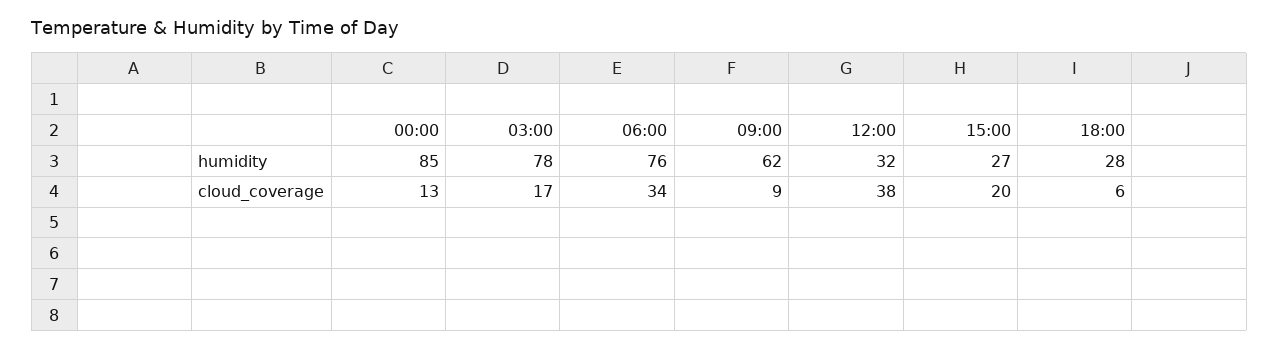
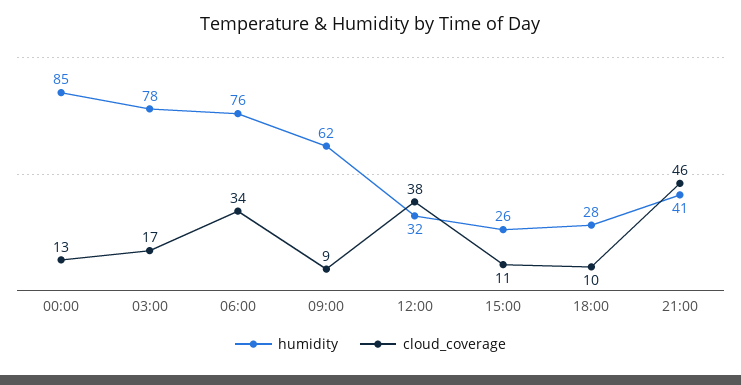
humidity, 15:00: 27 -> 26
cloud_coverage, 15:00: 20 -> 11
cloud_coverage, 18:00: 6 -> 10
humidity, 21:00: none -> 41
cloud_coverage, 21:00: none -> 46

